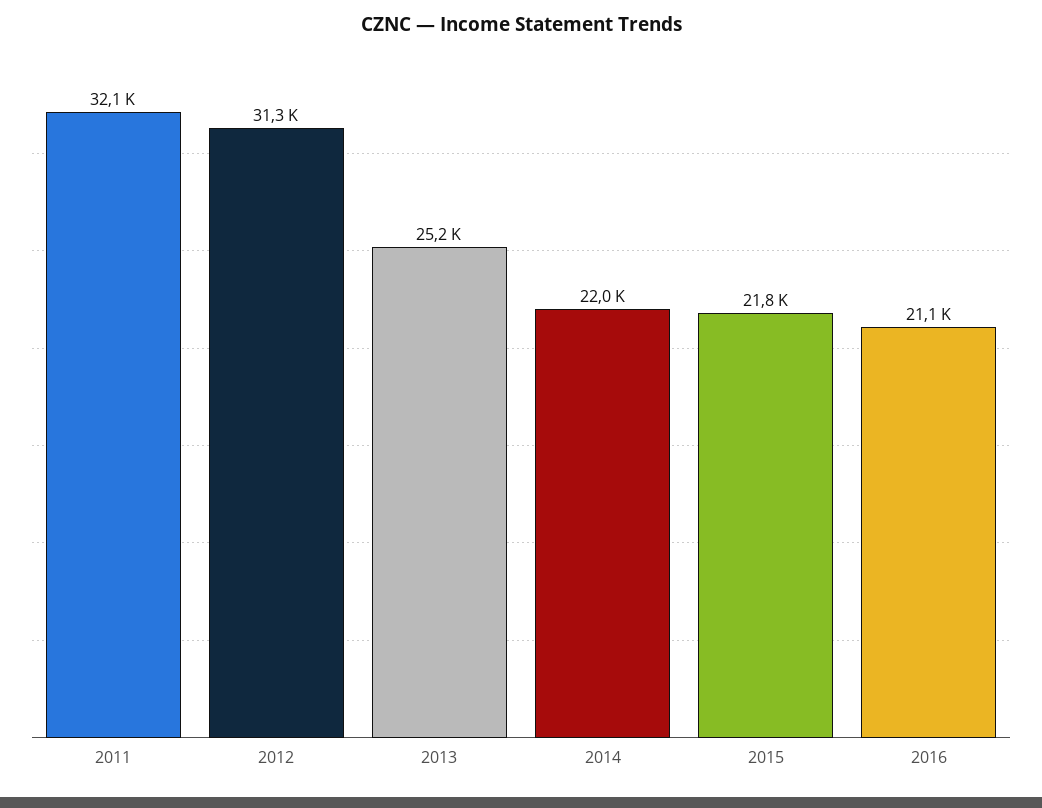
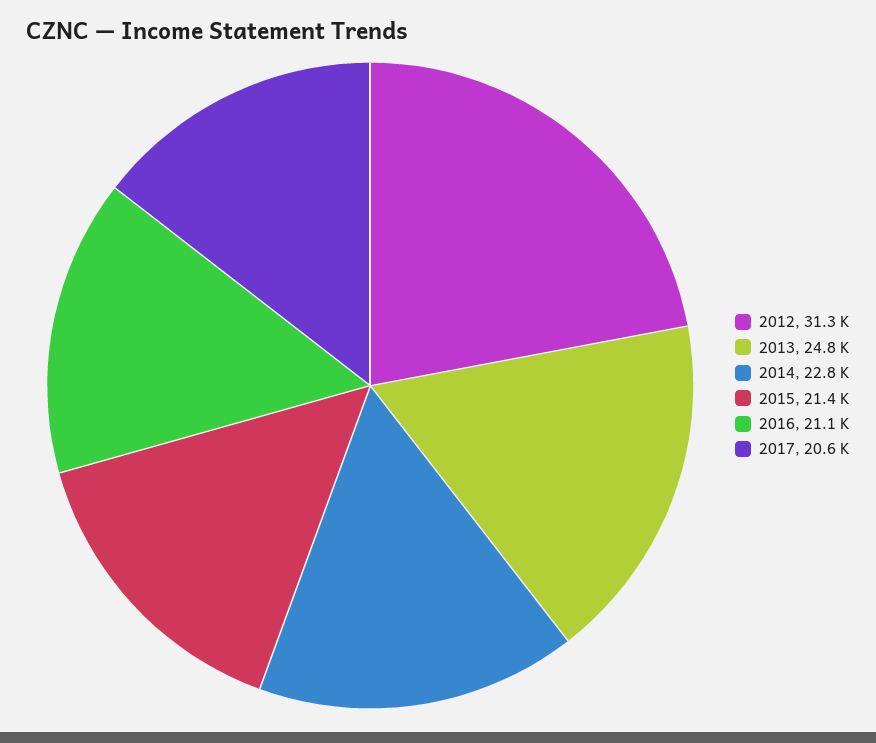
2011: 32100 -> none
2013: 25200 -> 24800
2014: 22000 -> 22800
2015: 21800 -> 21400
2017: none -> 20600

